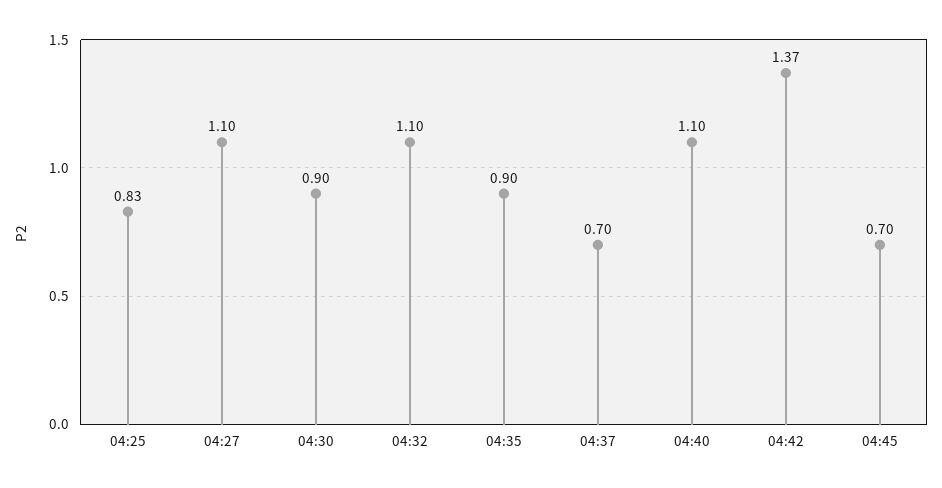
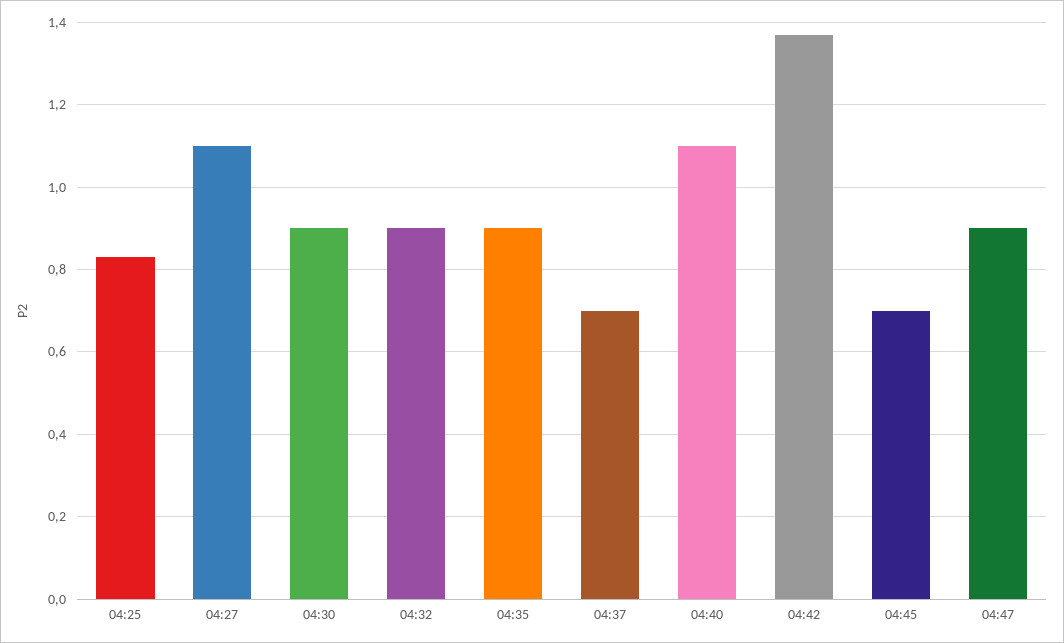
04:32: 1.1 -> 0.9
04:47: none -> 0.9

